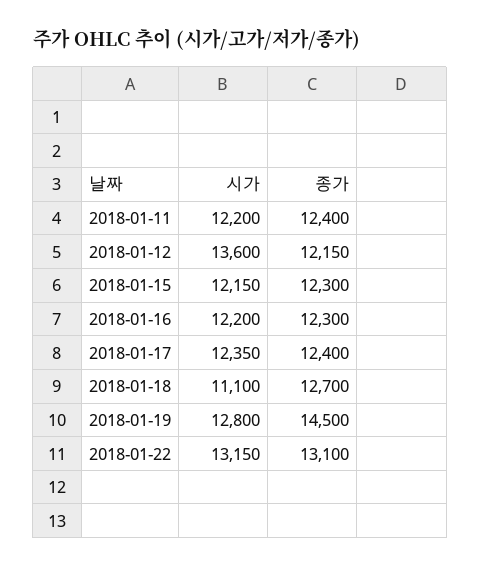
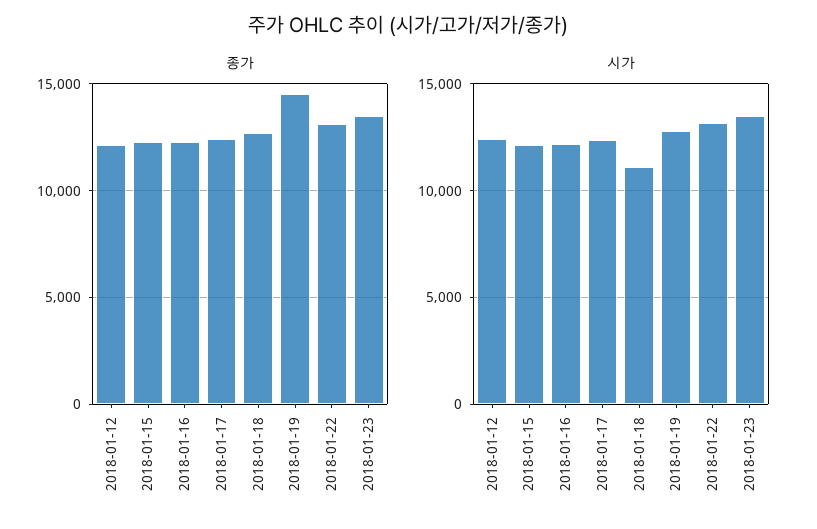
시가, 2018-01-11: 12200 -> none
종가, 2018-01-11: 12400 -> none
시가, 2018-01-12: 13600 -> 12500
종가, 2018-01-23: none -> 13500
시가, 2018-01-23: none -> 13500

